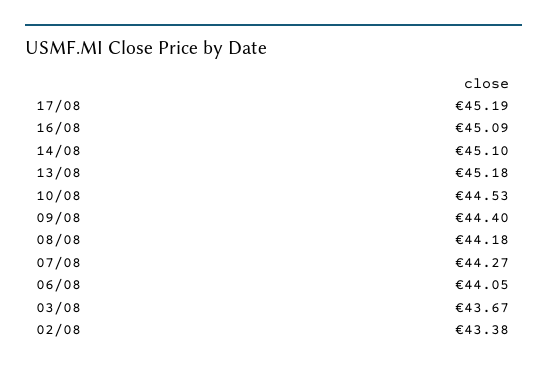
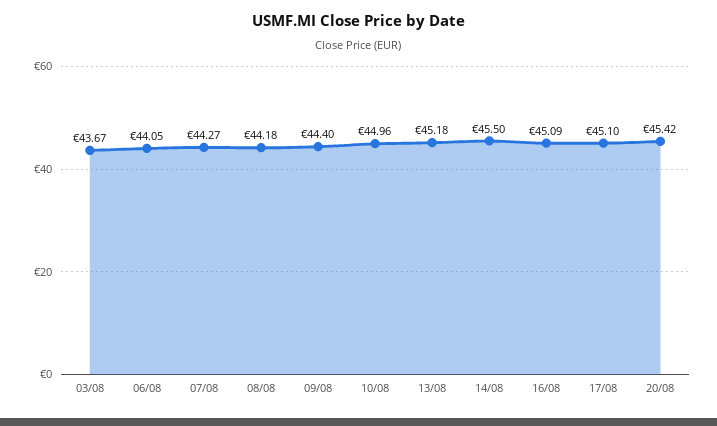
17/08: 45.19 -> 45.1
14/08: 45.1 -> 45.5
10/08: 44.53 -> 44.96
02/08: 43.38 -> none
20/08: none -> 45.42

